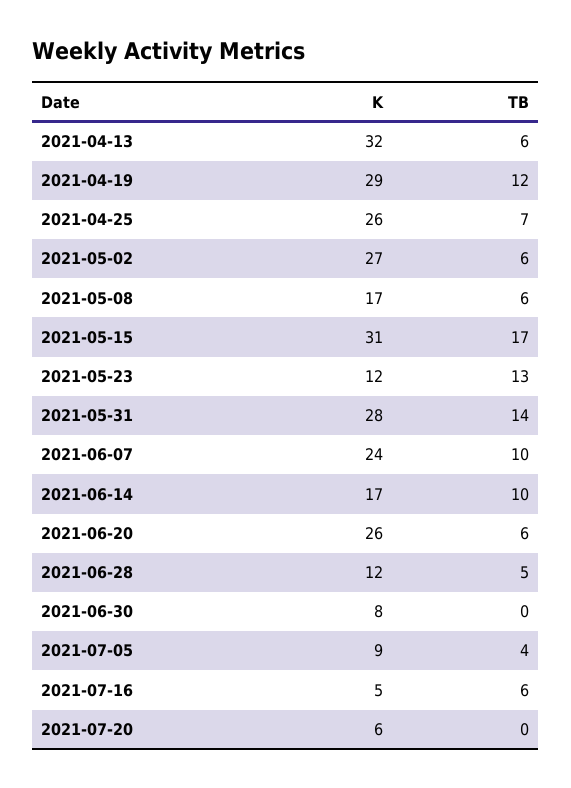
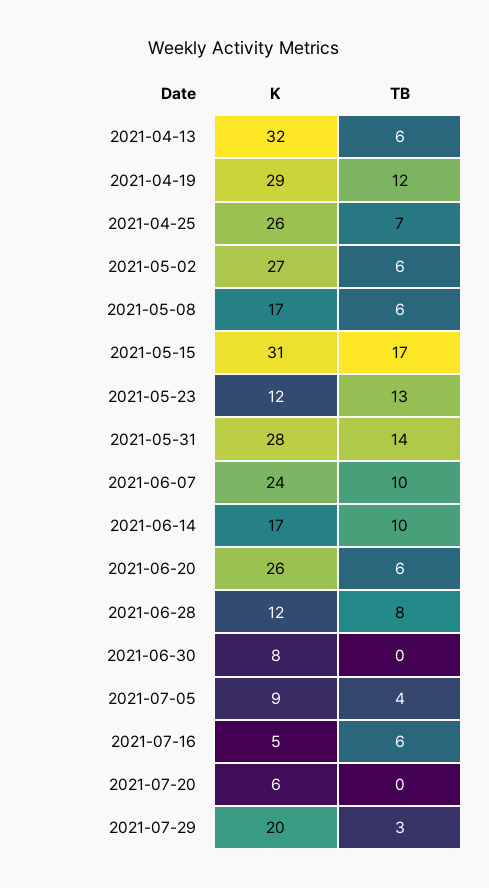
TB, 2021-06-28: 5 -> 8
K, 2021-07-29: none -> 20
TB, 2021-07-29: none -> 3

